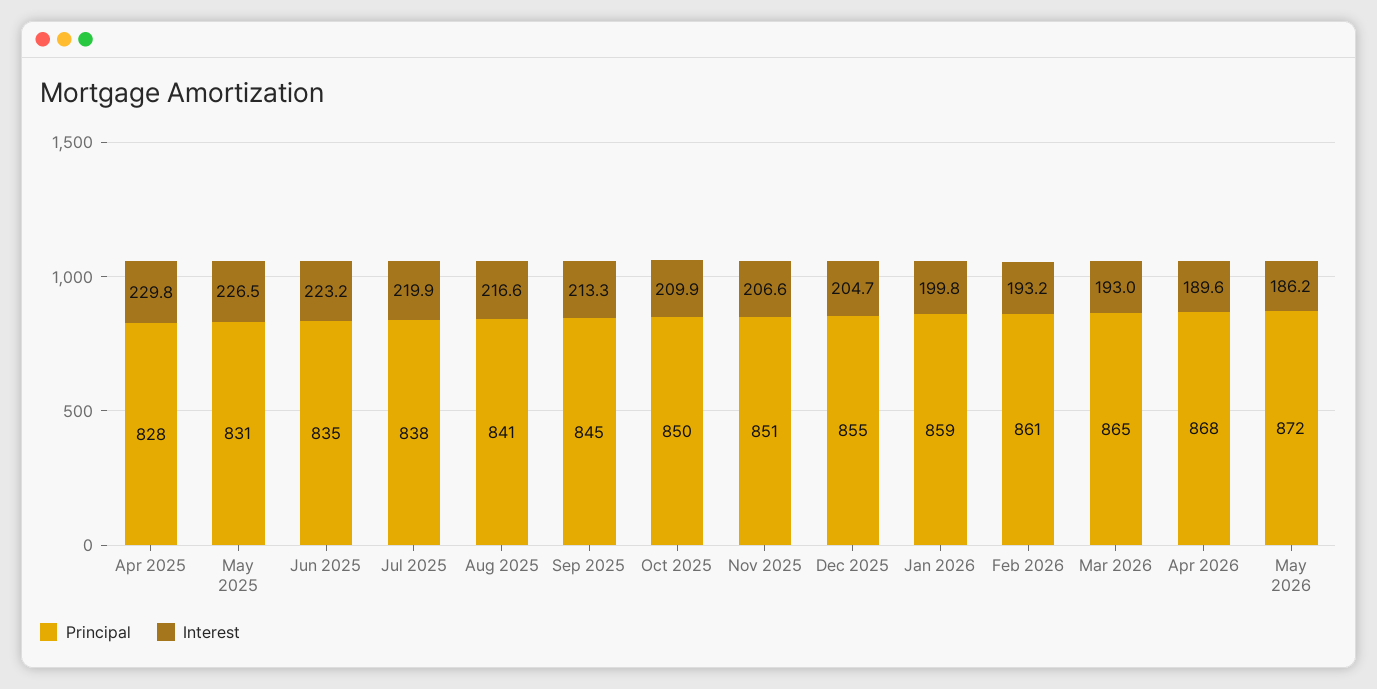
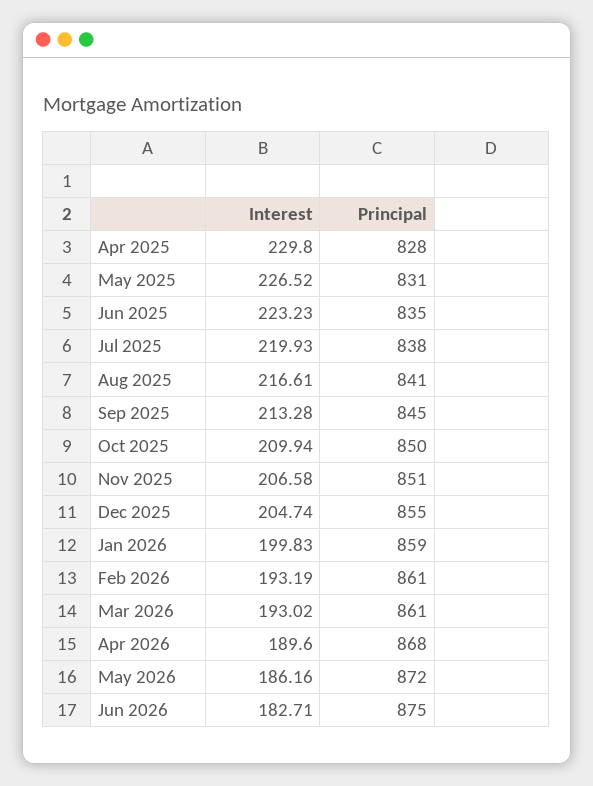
Principal, Mar 2026: 865 -> 861
Interest, Jun 2026: none -> 182.71
Principal, Jun 2026: none -> 875

